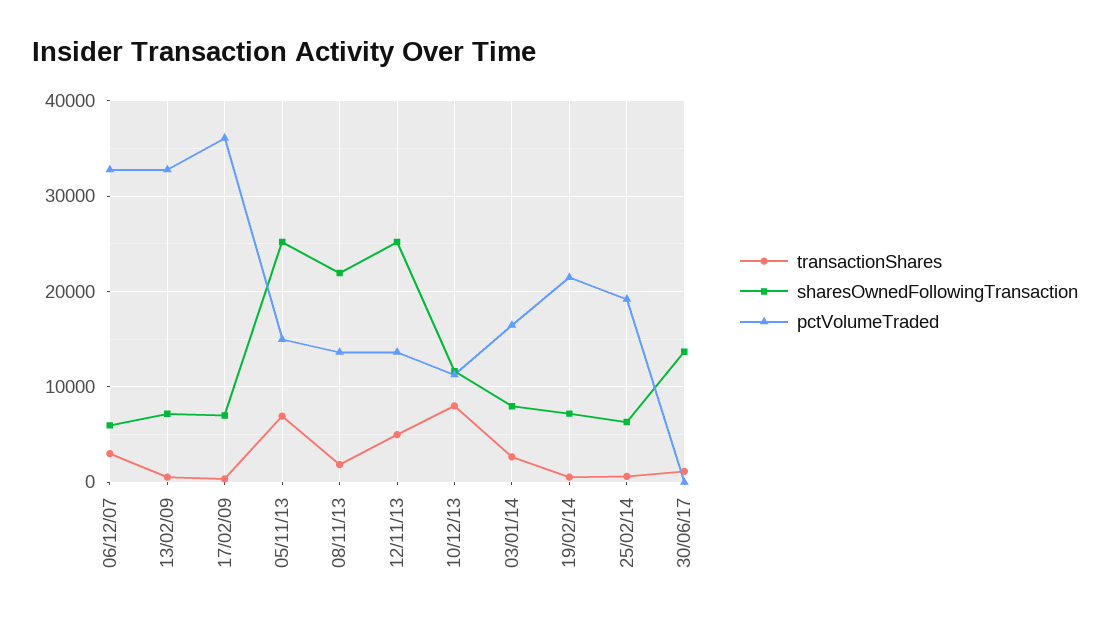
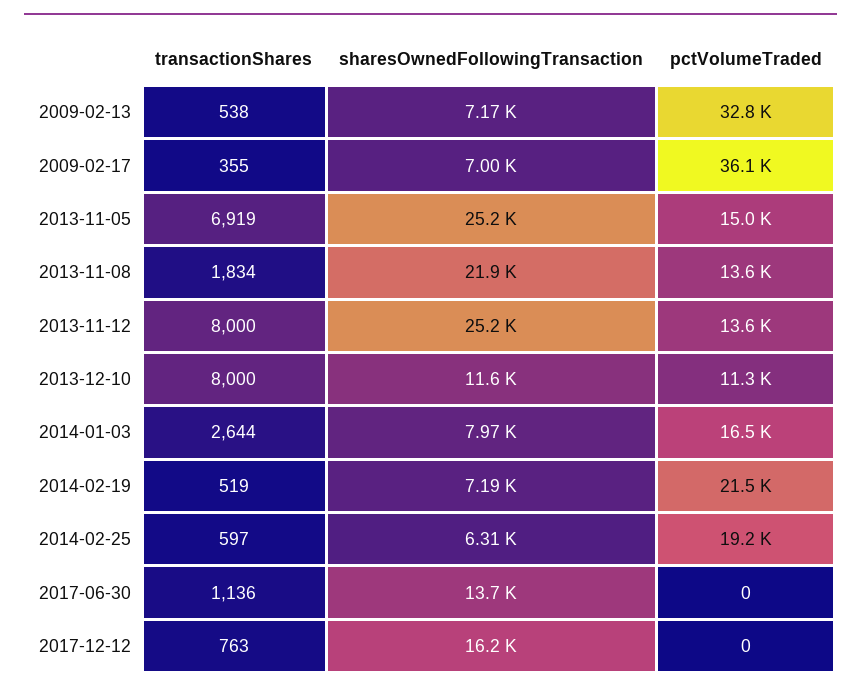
transactionShares, 06/12/07: 3000 -> none
sharesOwnedFollowingTransaction, 06/12/07: 6000 -> none
pctVolumeTraded, 06/12/07: 33000 -> none
transactionShares, 12/11/13: 5000 -> 8000
transactionShares, 2017-12-12: none -> 763
sharesOwnedFollowingTransaction, 2017-12-12: none -> 16200
pctVolumeTraded, 2017-12-12: none -> 0

